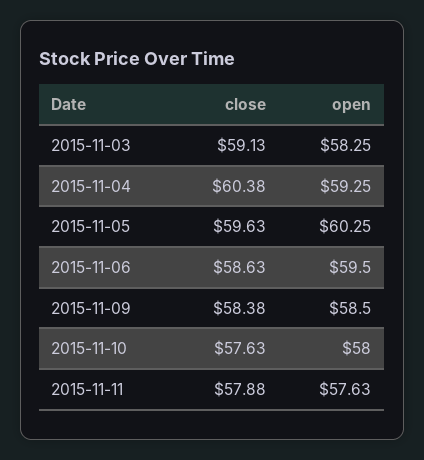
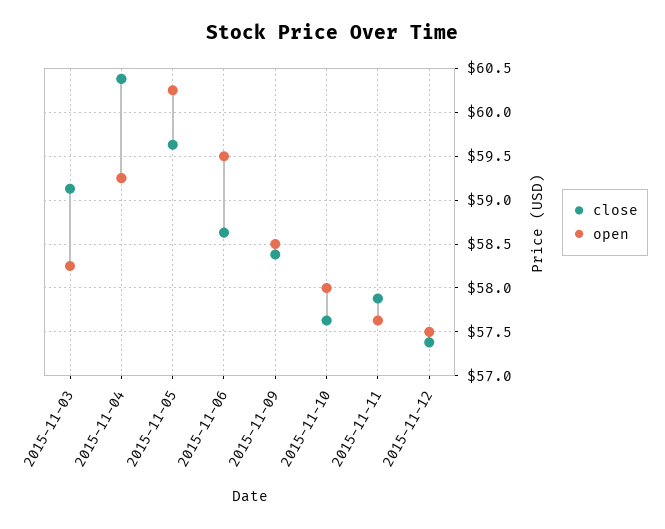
close, 2015-11-12: none -> 57.4
open, 2015-11-12: none -> 57.5

